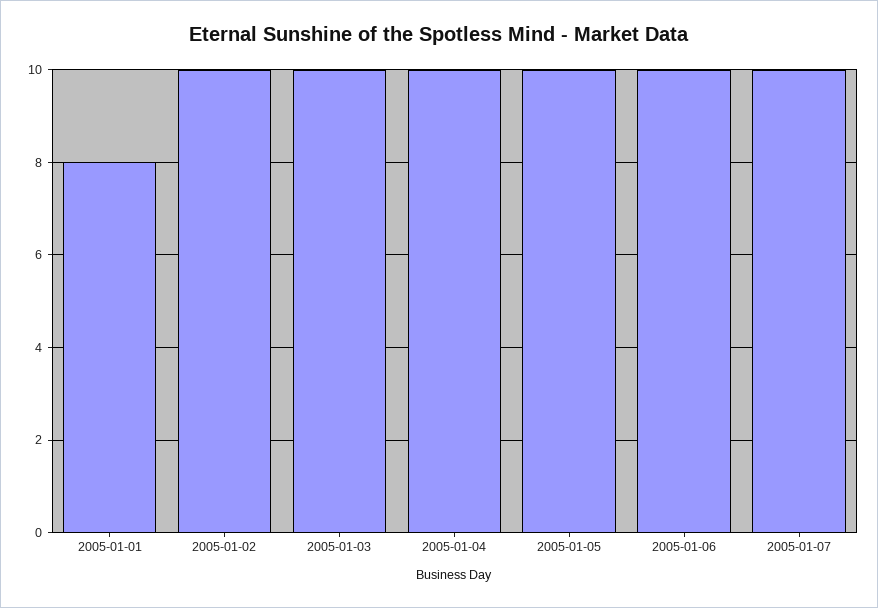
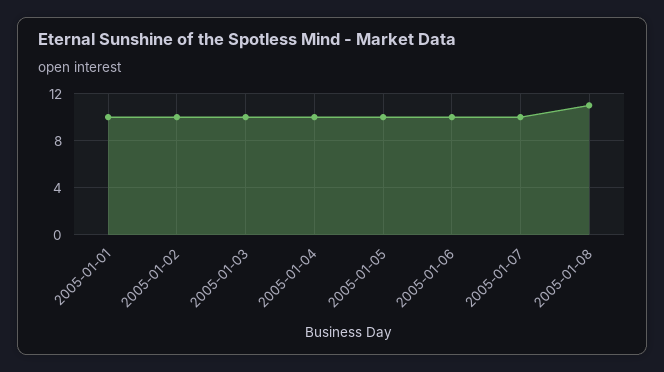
2005-01-01: 8 -> 10
2005-01-08: none -> 11

